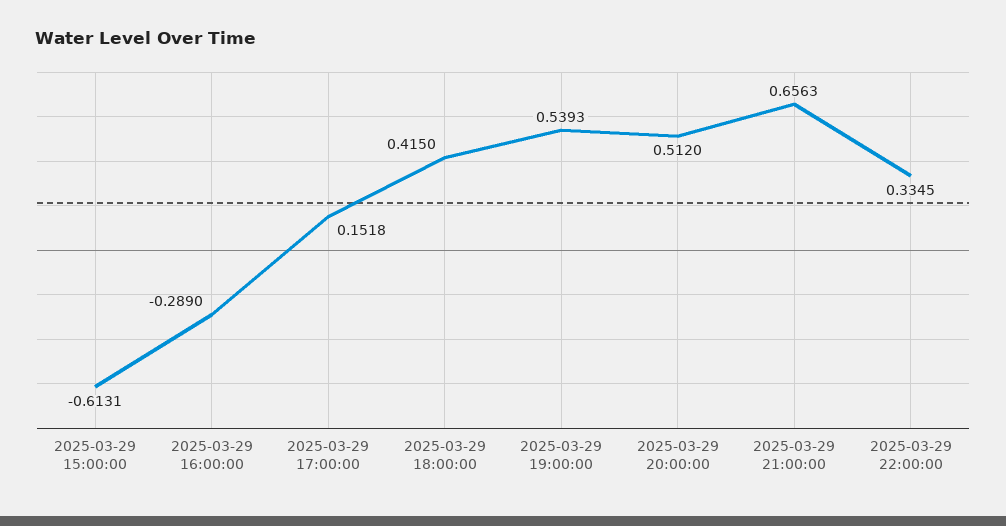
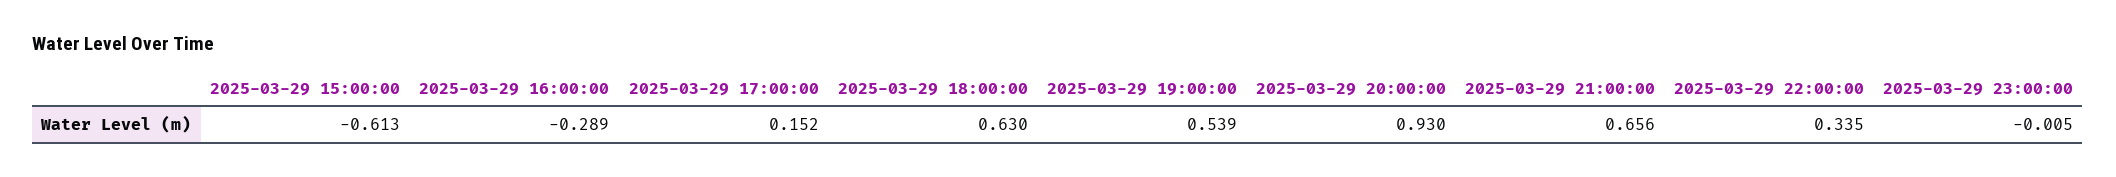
2025-03-29 18:00:00: 0.415 -> 0.63
2025-03-29 20:00:00: 0.512 -> 0.93
2025-03-29 23:00:00: none -> -0.005

